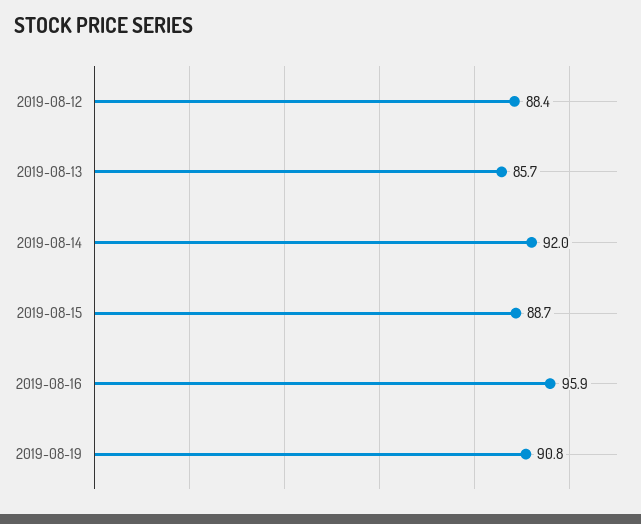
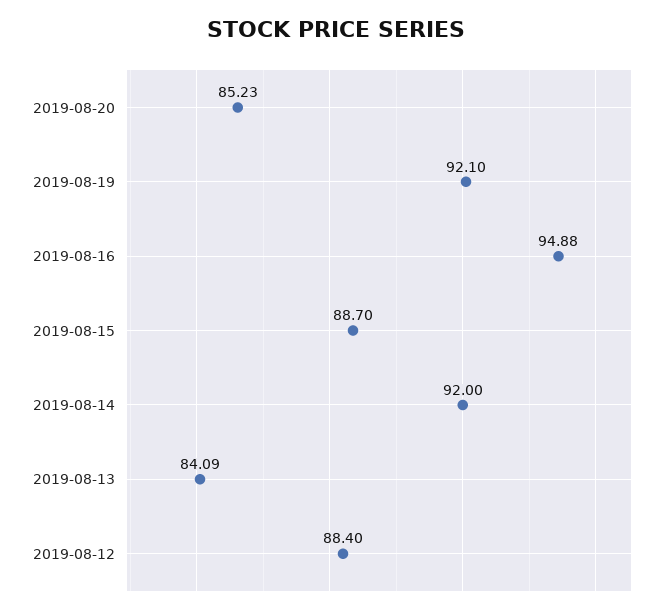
2019-08-13: 85.7 -> 84.09
2019-08-16: 95.9 -> 94.88
2019-08-19: 90.8 -> 92.1
2019-08-20: none -> 85.23

